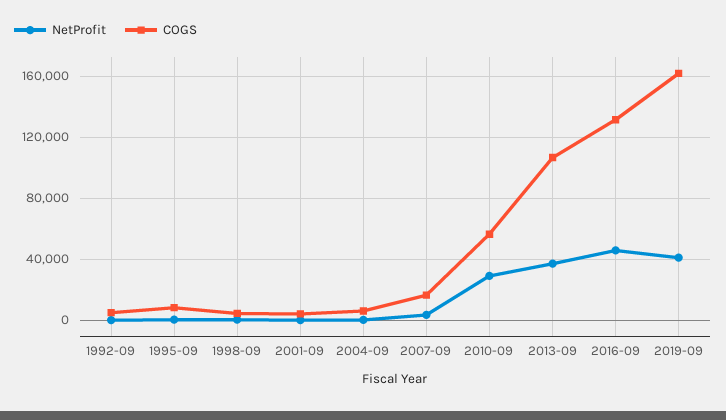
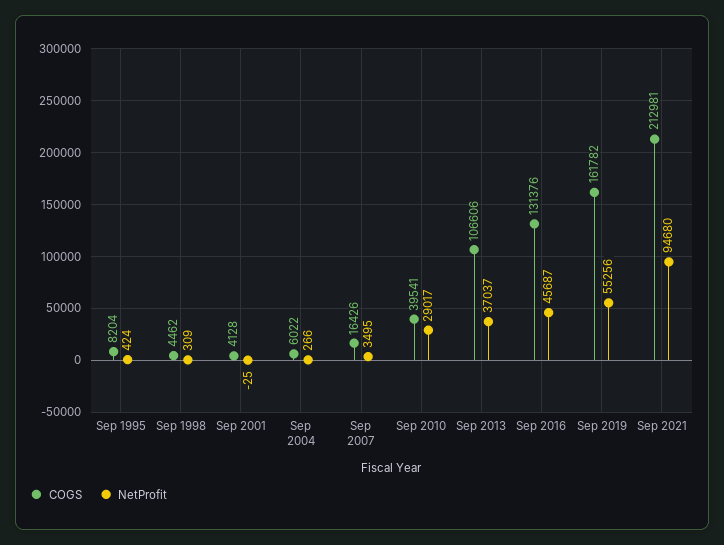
NetProfit, 1992-09: 0 -> none
COGS, 1992-09: 5000 -> none
COGS, 2010-09: 55000 -> 39541
NetProfit, 2019-09: 40000 -> 55256
COGS, Sep 2021: none -> 212981
NetProfit, Sep 2021: none -> 94680

